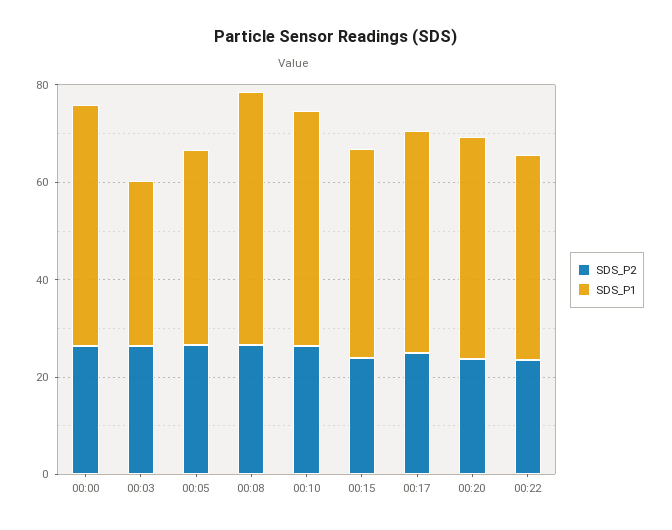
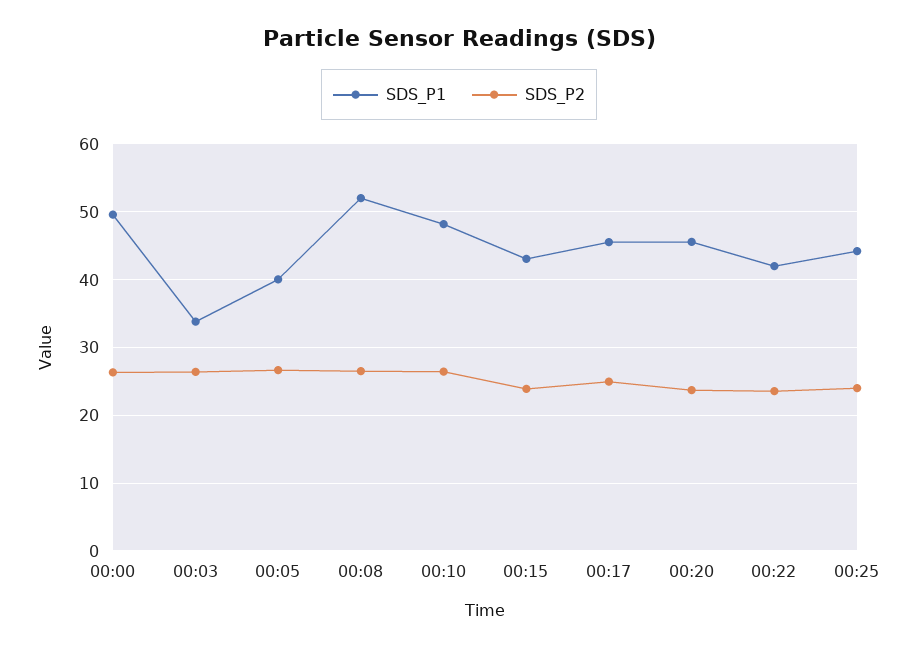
SDS_P1, 00:25: none -> 44
SDS_P2, 00:25: none -> 24

